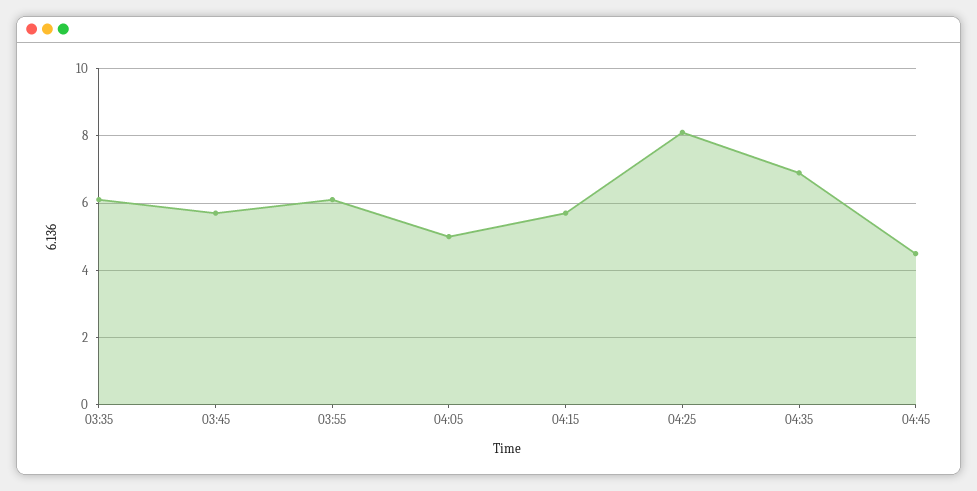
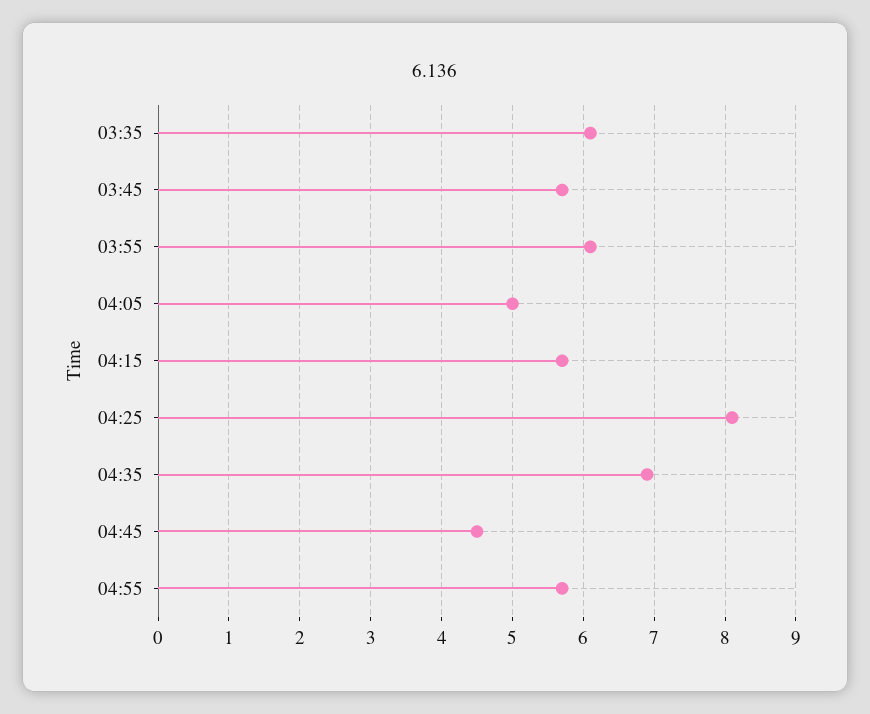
04:55: none -> 5.7

